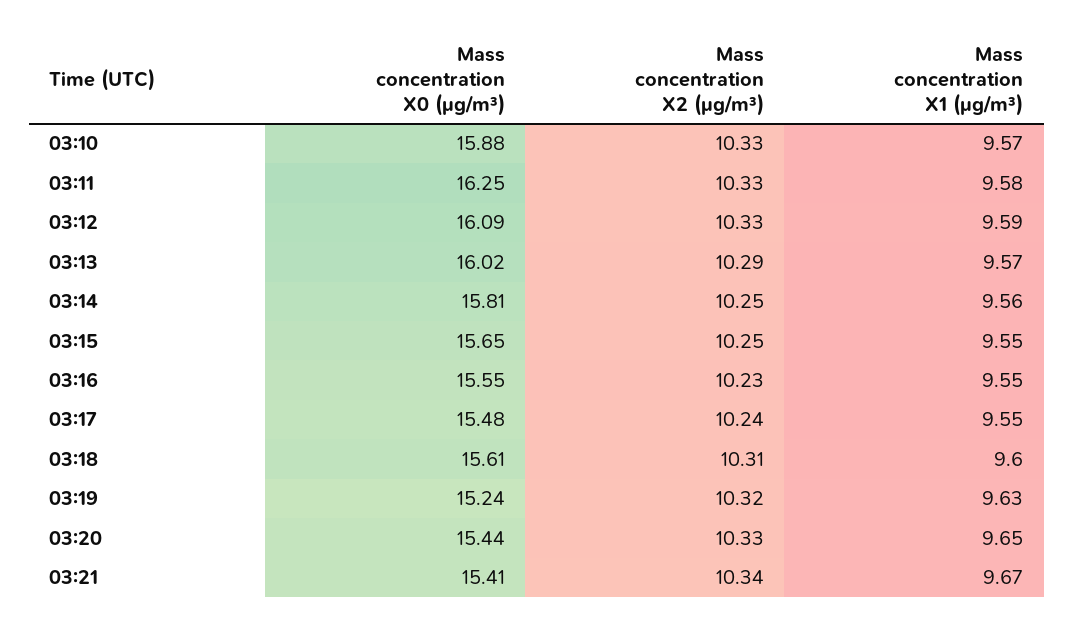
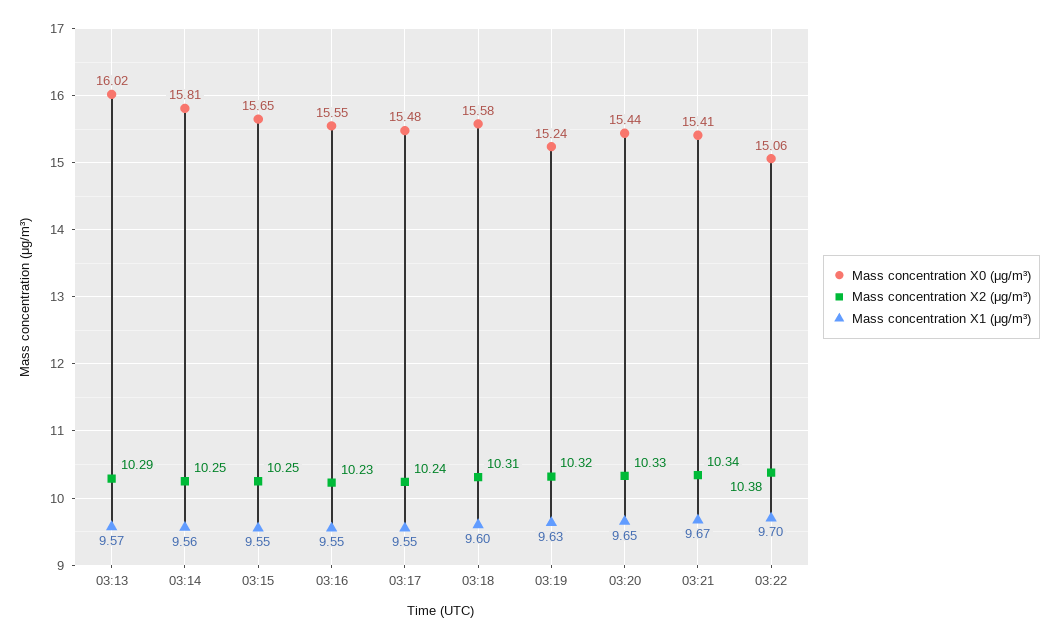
Mass concentration X0 (μg/m³), 03:10: 15.88 -> none
Mass concentration X2 (μg/m³), 03:10: 10.33 -> none
Mass concentration X1 (μg/m³), 03:10: 9.57 -> none
Mass concentration X0 (μg/m³), 03:11: 16.25 -> none
Mass concentration X2 (μg/m³), 03:11: 10.33 -> none
Mass concentration X1 (μg/m³), 03:11: 9.58 -> none
Mass concentration X0 (μg/m³), 03:12: 16.09 -> none
Mass concentration X2 (μg/m³), 03:12: 10.33 -> none
Mass concentration X1 (μg/m³), 03:12: 9.59 -> none
Mass concentration X0 (μg/m³), 03:18: 15.61 -> 15.58
Mass concentration X0 (μg/m³), 03:22: none -> 15.06
Mass concentration X2 (μg/m³), 03:22: none -> 10.38
Mass concentration X1 (μg/m³), 03:22: none -> 9.7

